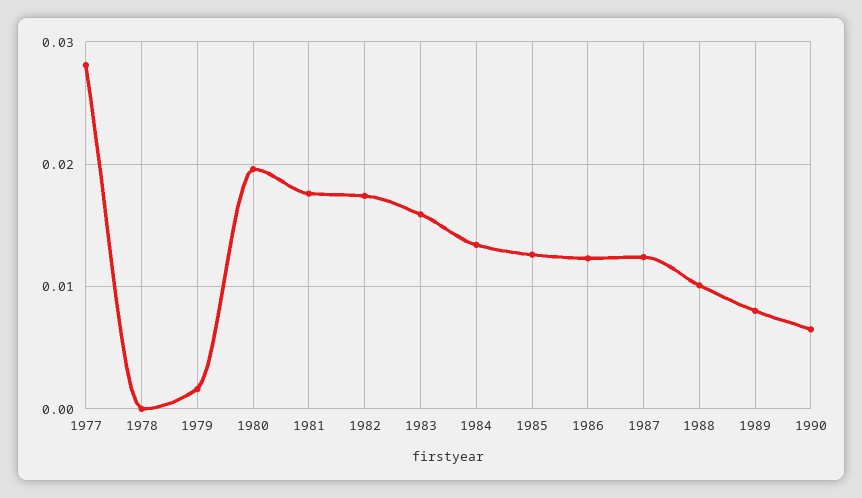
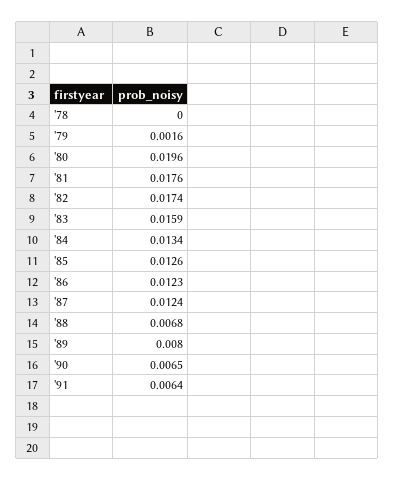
1977: 0.028 -> none
1988: 0.01 -> 0.0068
'91: none -> 0.0064

